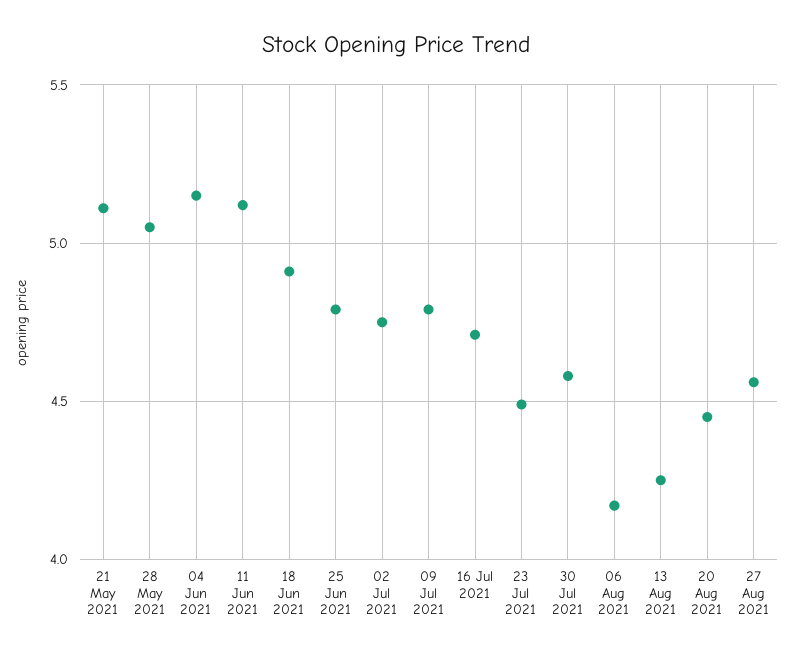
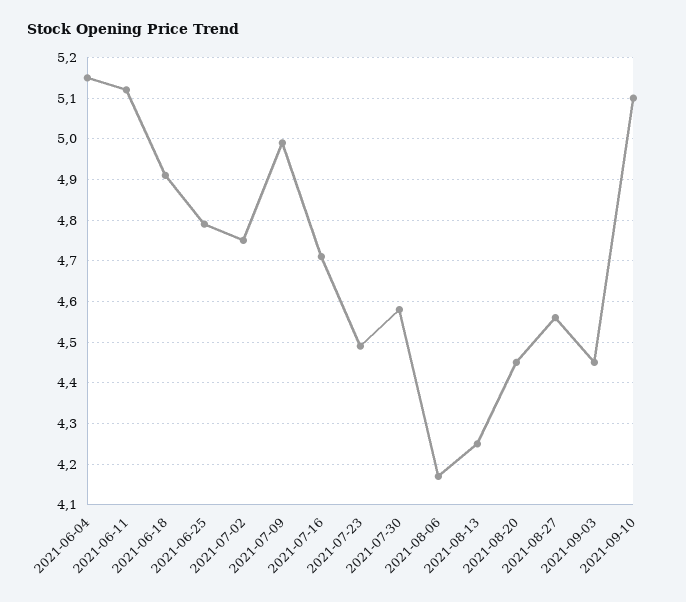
21 May 2021: 5.1 -> none
28 May 2021: 5.05 -> none
09 Jul 2021: 4.8 -> 5
2021-09-03: none -> 4.45
2021-09-10: none -> 5.1

